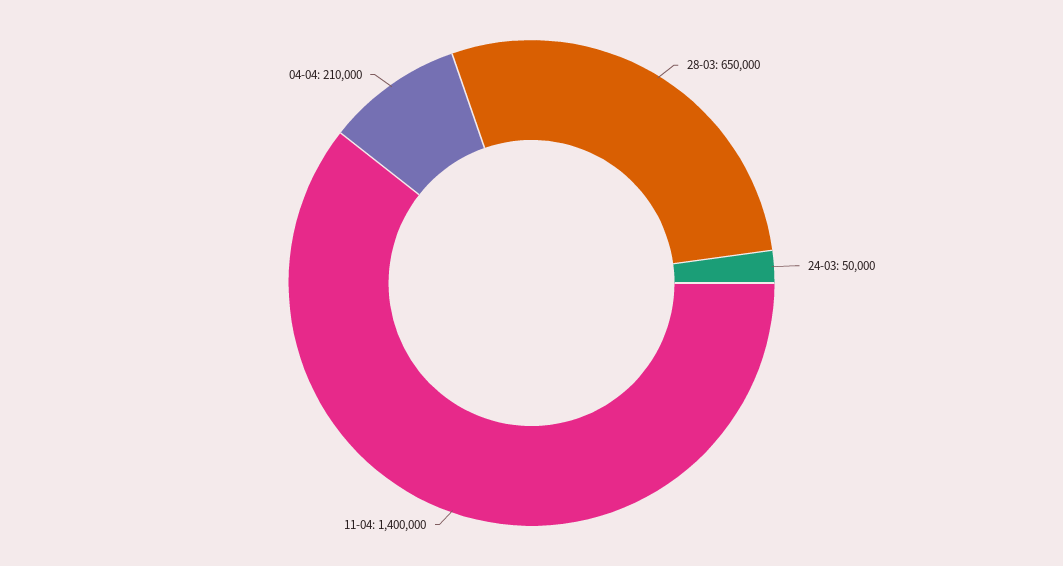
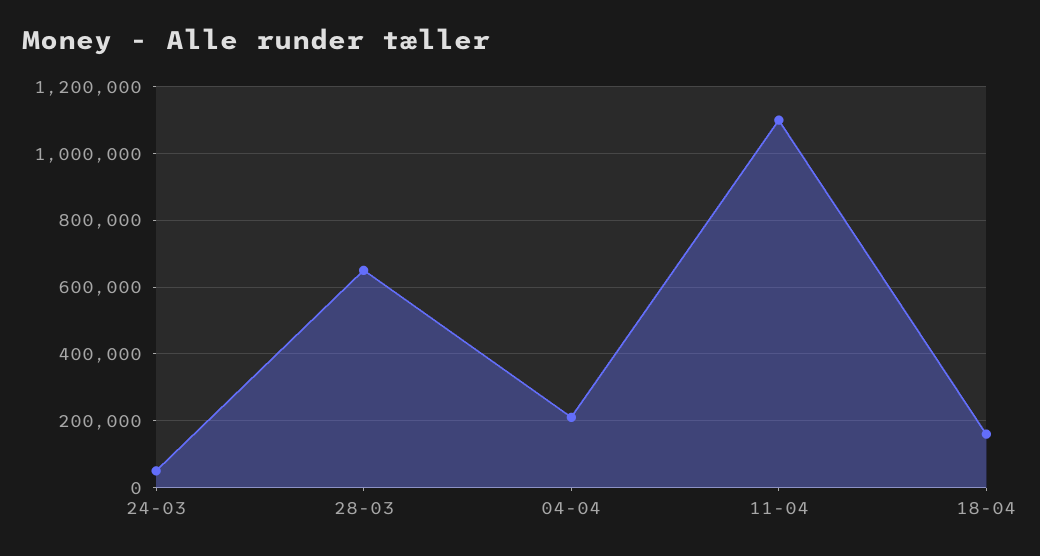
11-04: 1400000 -> 1100000
18-04: none -> 160000

